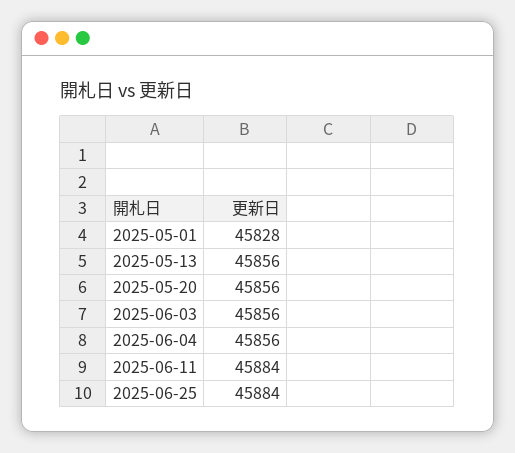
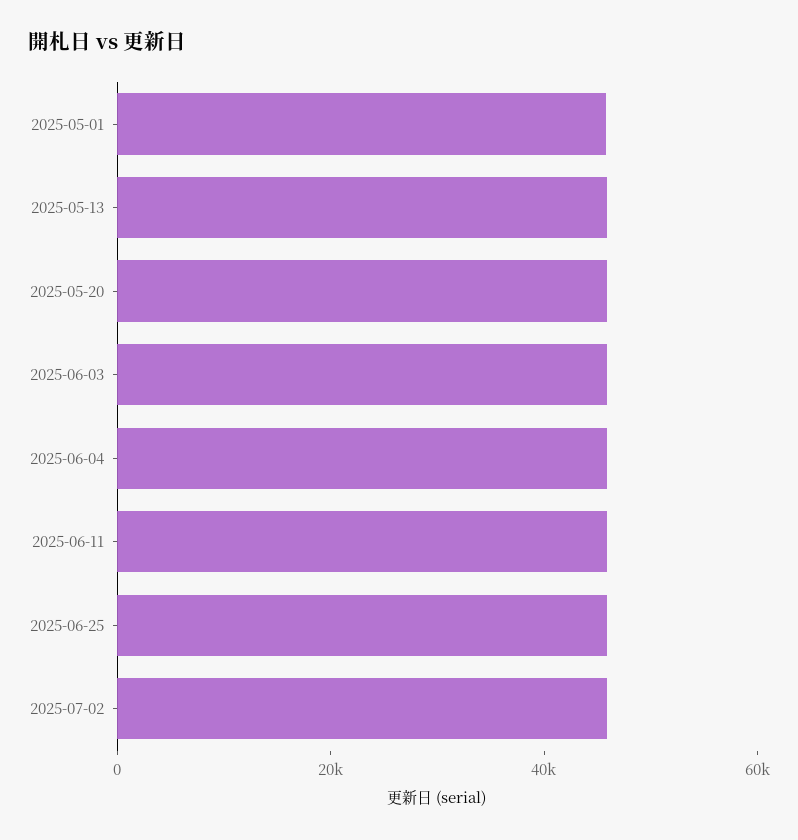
2025-07-02: none -> 45000

